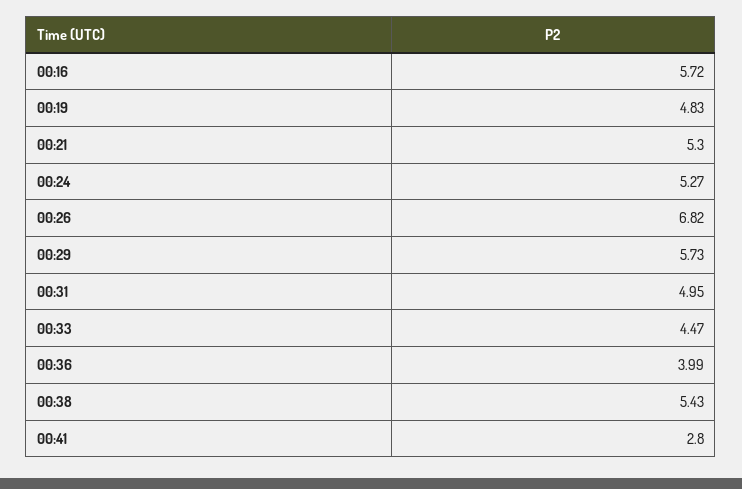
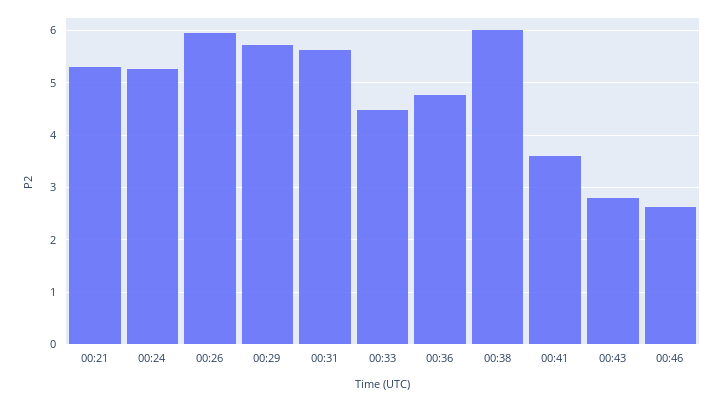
00:16: 5.72 -> none
00:19: 4.83 -> none
00:26: 6.82 -> 6
00:31: 4.95 -> 5.6
00:36: 3.99 -> 4.8
00:38: 5.43 -> 6
00:41: 2.8 -> 3.6
00:43: none -> 2.8
00:46: none -> 2.6

